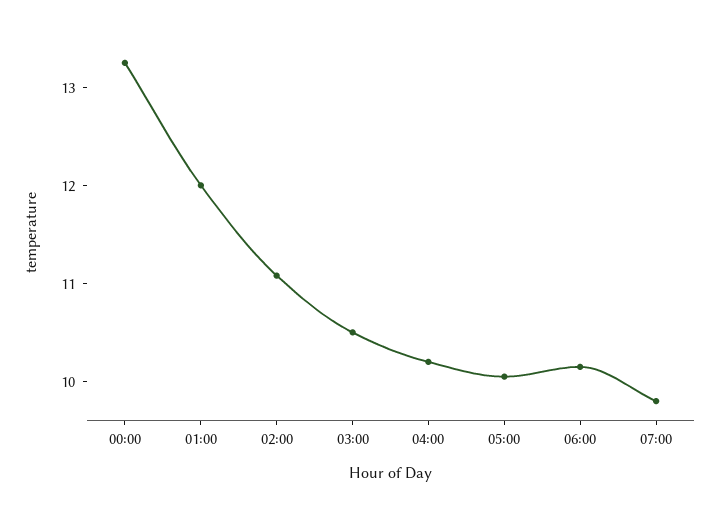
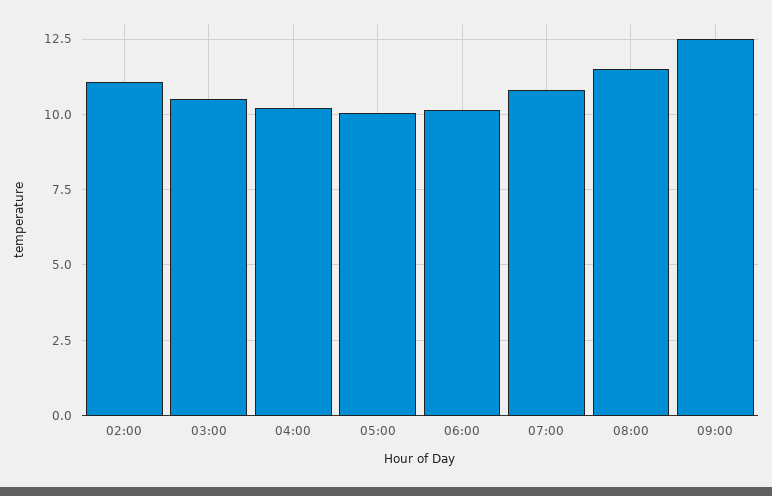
00:00: 13.2 -> none
01:00: 12 -> none
07:00: 9.8 -> 10.75
08:00: none -> 11.5
09:00: none -> 12.5

